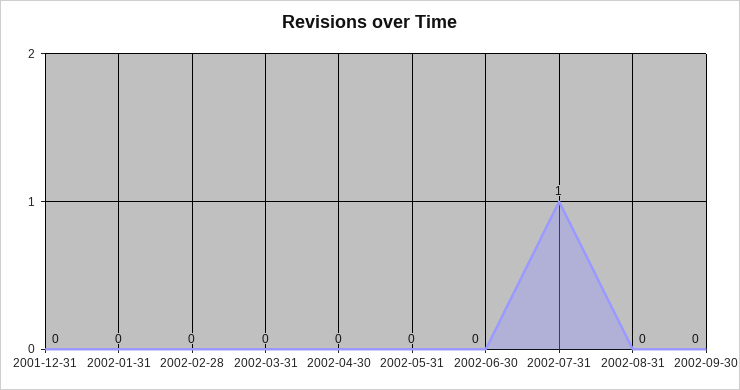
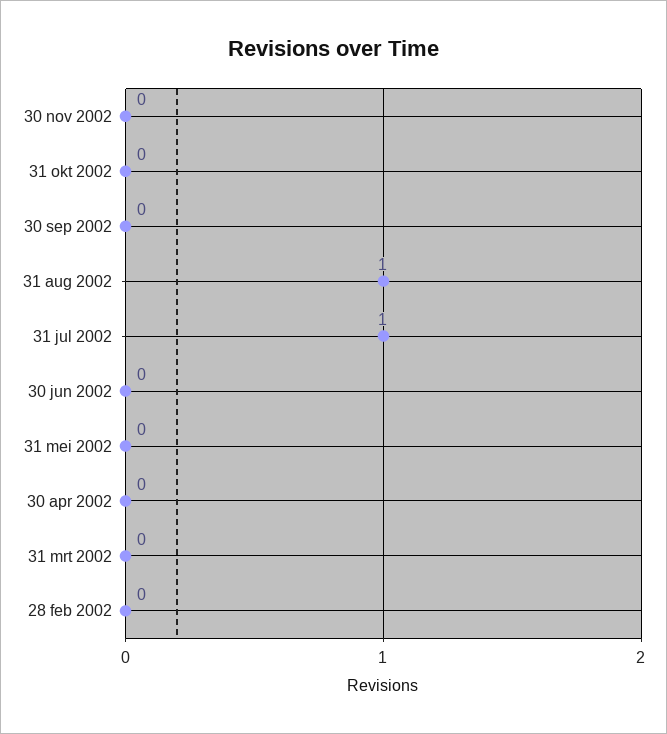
2001-12-31: 0 -> none
2002-01-31: 0 -> none
2002-08-31: 0 -> 1
30 nov 2002: none -> 0
31 okt 2002: none -> 0

